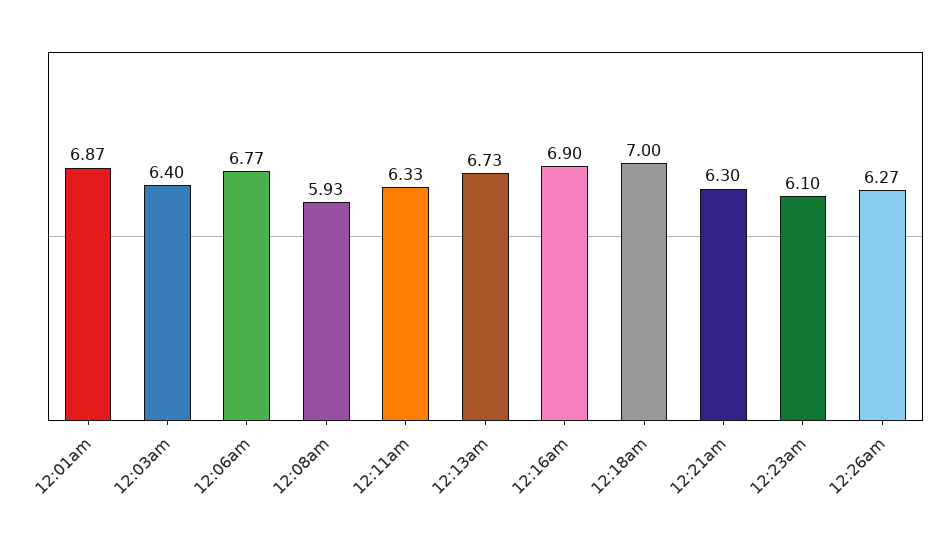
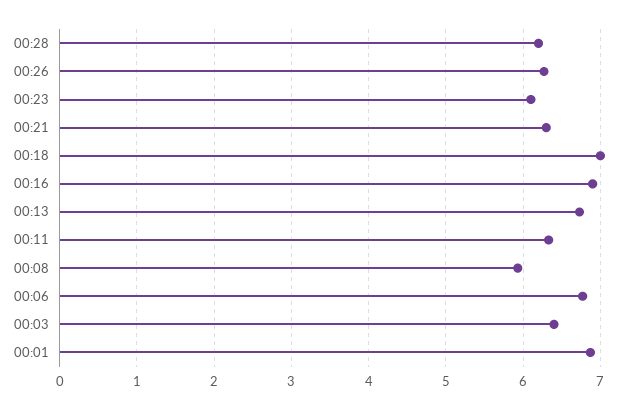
00:28: none -> 6.2

